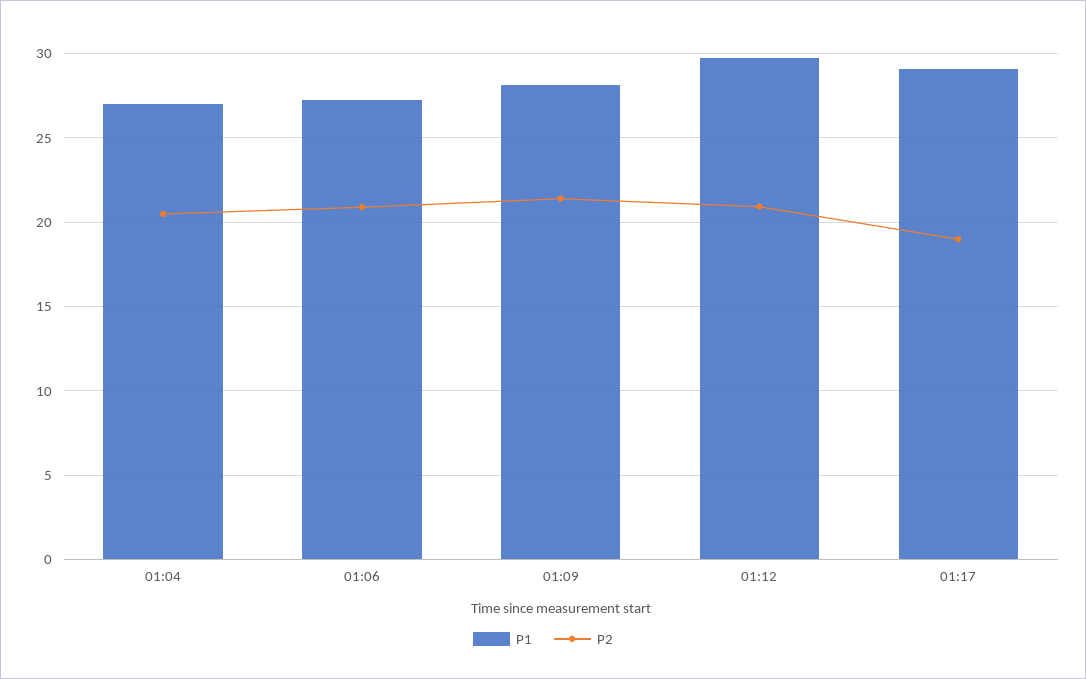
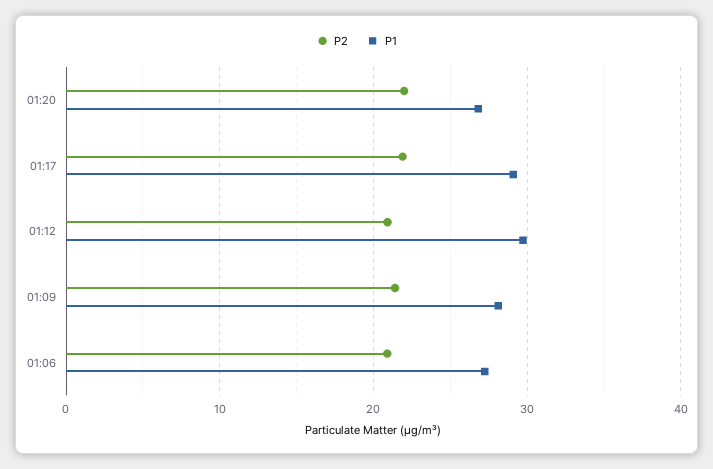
P1, 01:04: 27 -> none
P2, 01:04: 20.5 -> none
P2, 01:17: 19 -> 22
P2, 01:20: none -> 22
P1, 01:20: none -> 27

